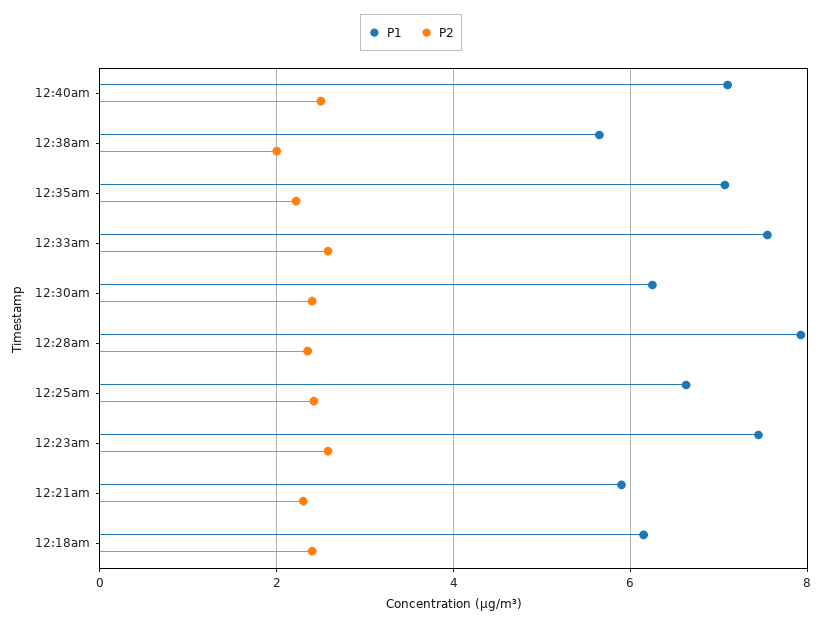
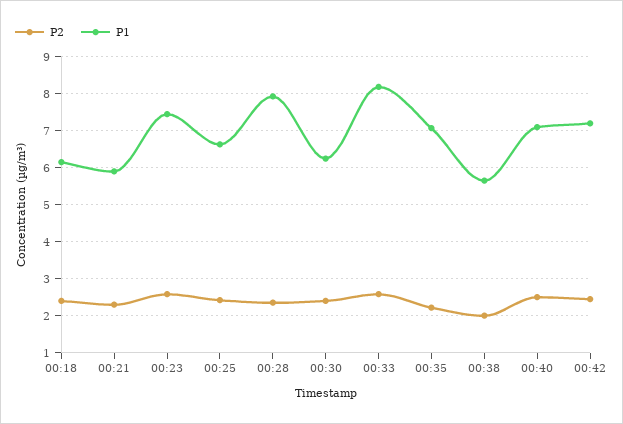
P1, 12:33am: 7.6 -> 8.2
P2, 00:42: none -> 2.4
P1, 00:42: none -> 7.2

